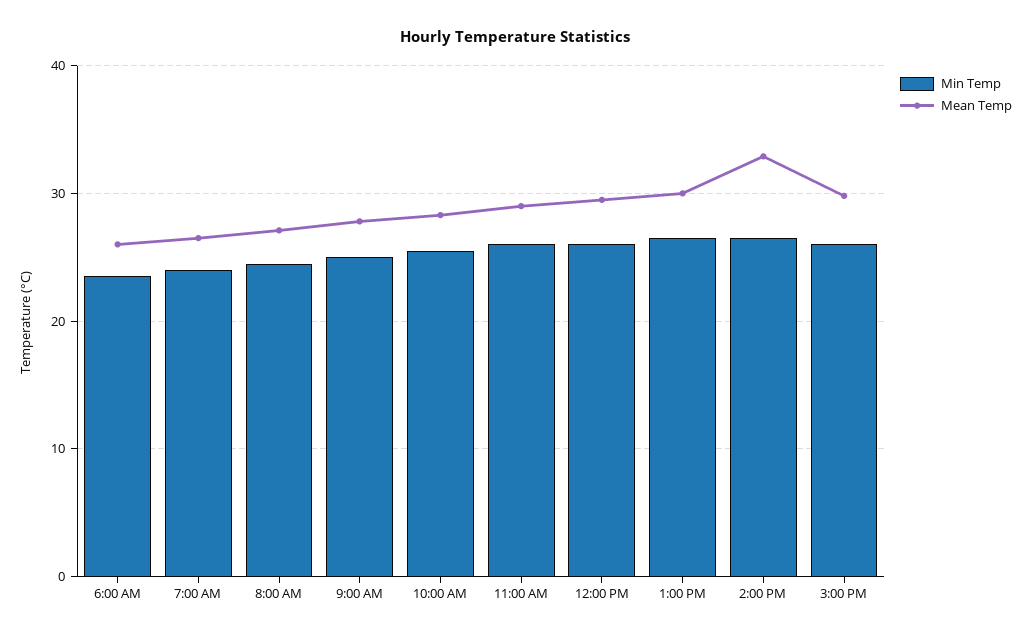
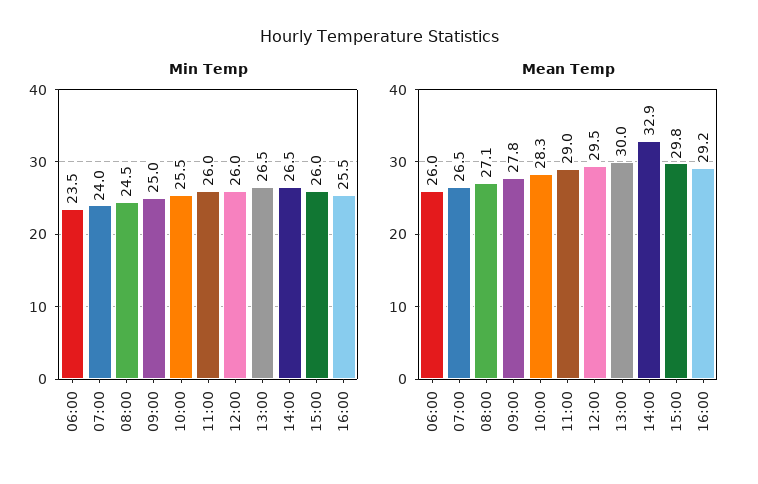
Min Temp, 16:00: none -> 25.5
Mean Temp, 16:00: none -> 29.2

